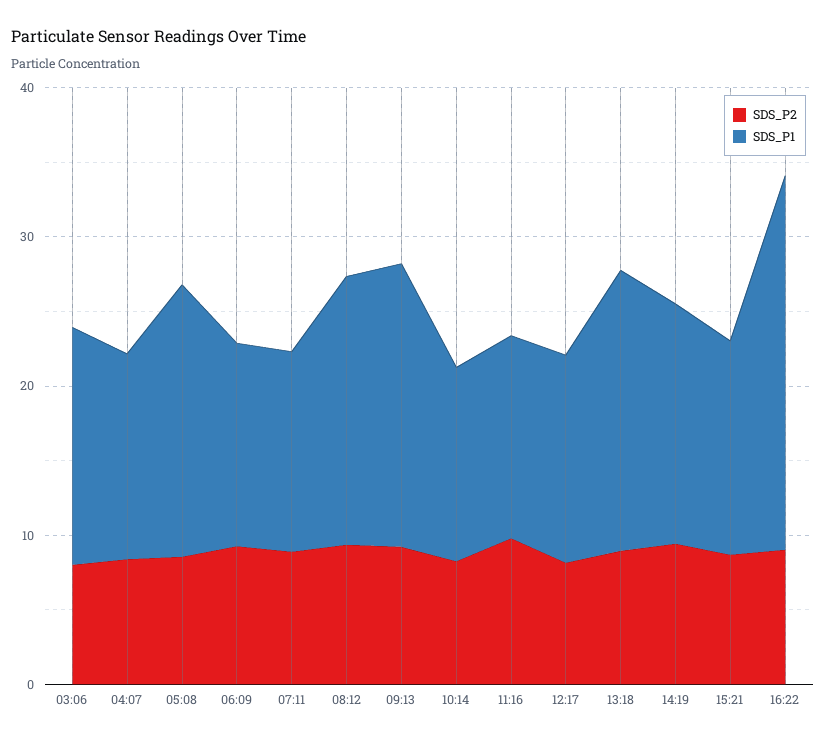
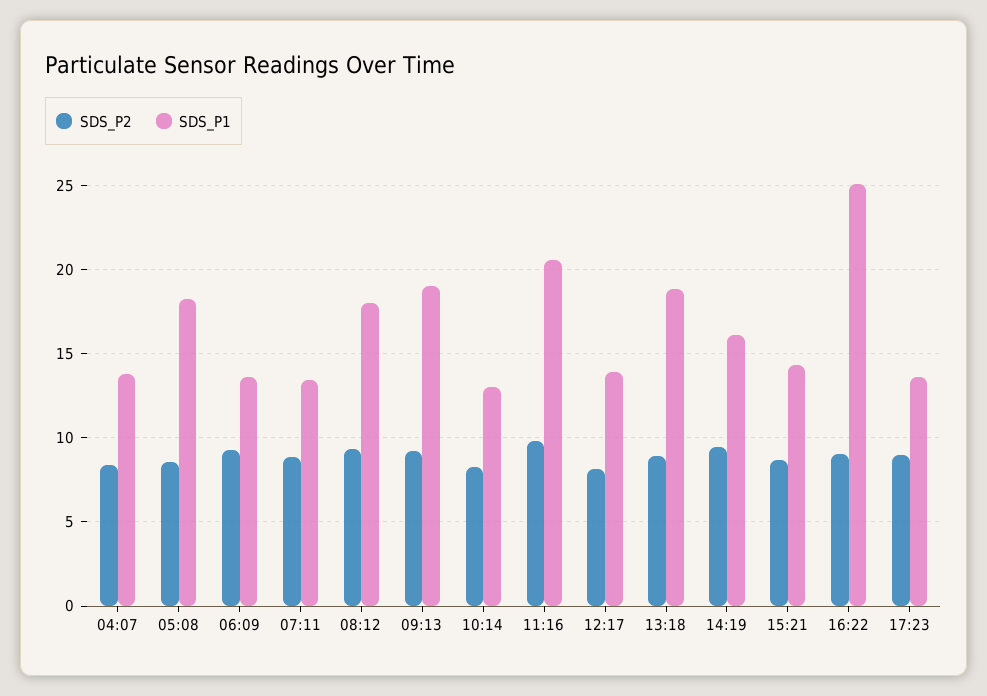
SDS_P2, 03:06: 8 -> none
SDS_P1, 03:06: 16 -> none
SDS_P1, 11:16: 14 -> 20.5
SDS_P2, 17:23: none -> 9
SDS_P1, 17:23: none -> 13.5

